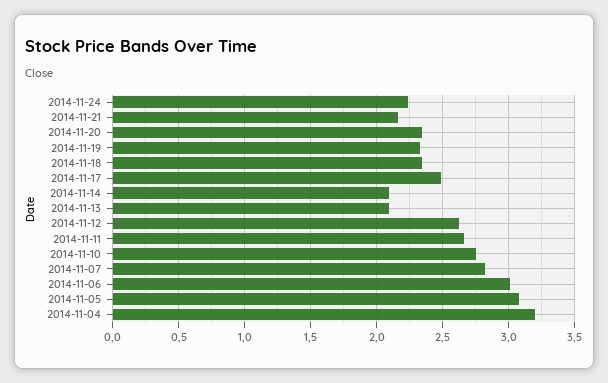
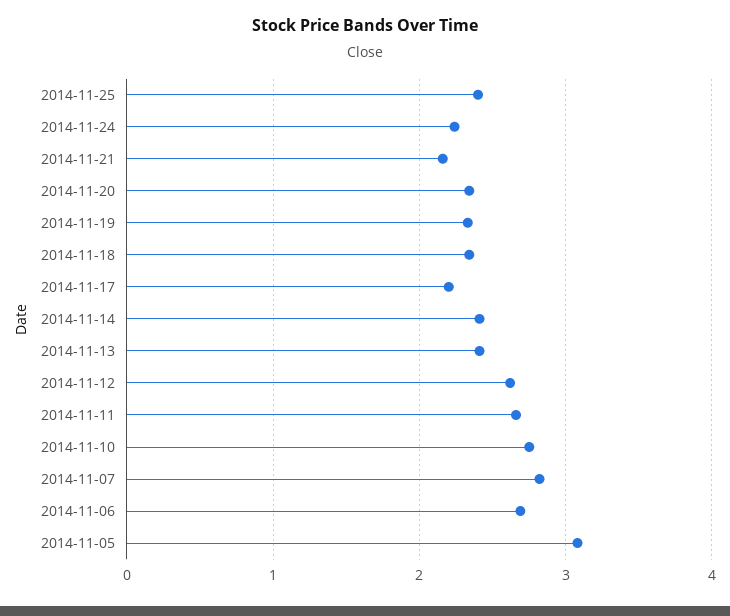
2014-11-17: 2.5 -> 2.2
2014-11-14: 2.1 -> 2.4
2014-11-13: 2.1 -> 2.4
2014-11-06: 3 -> 2.7
2014-11-04: 3.2 -> none
2014-11-25: none -> 2.4

